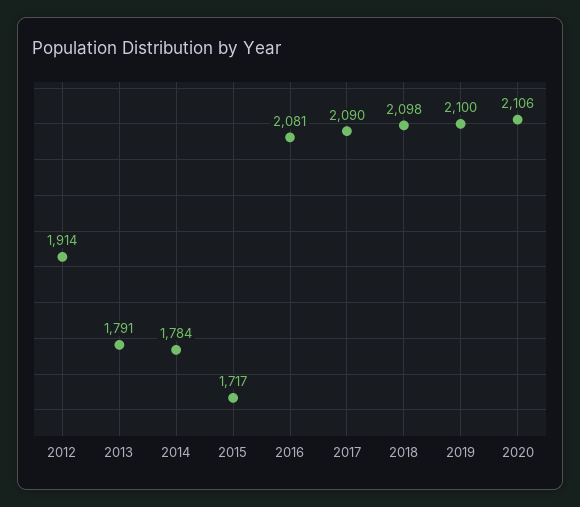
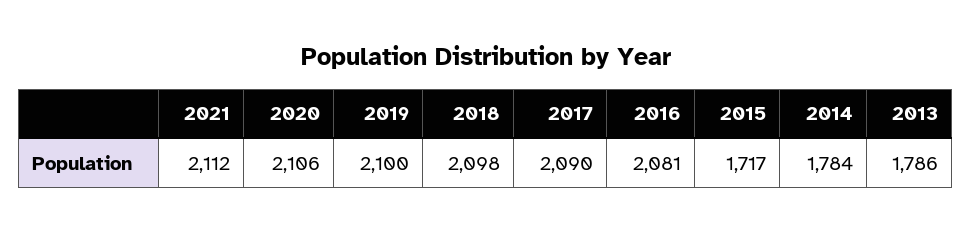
2012: 1914 -> none
2013: 1791 -> 1786
2021: none -> 2112

